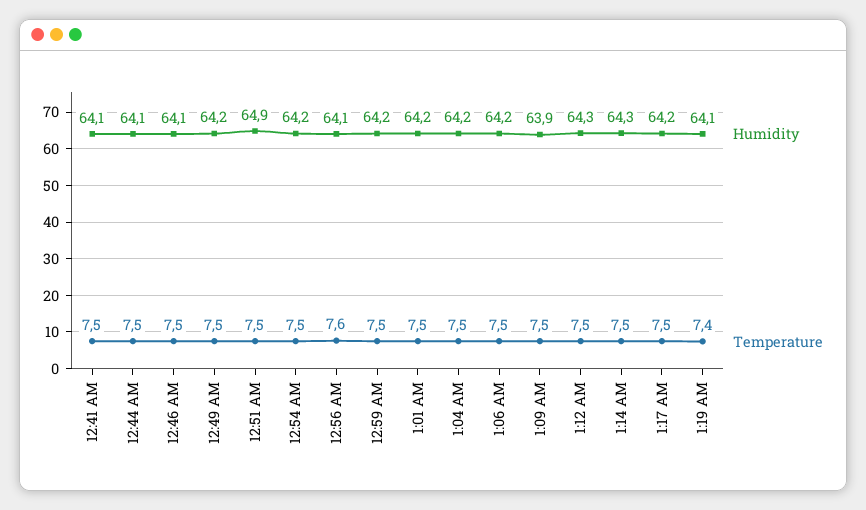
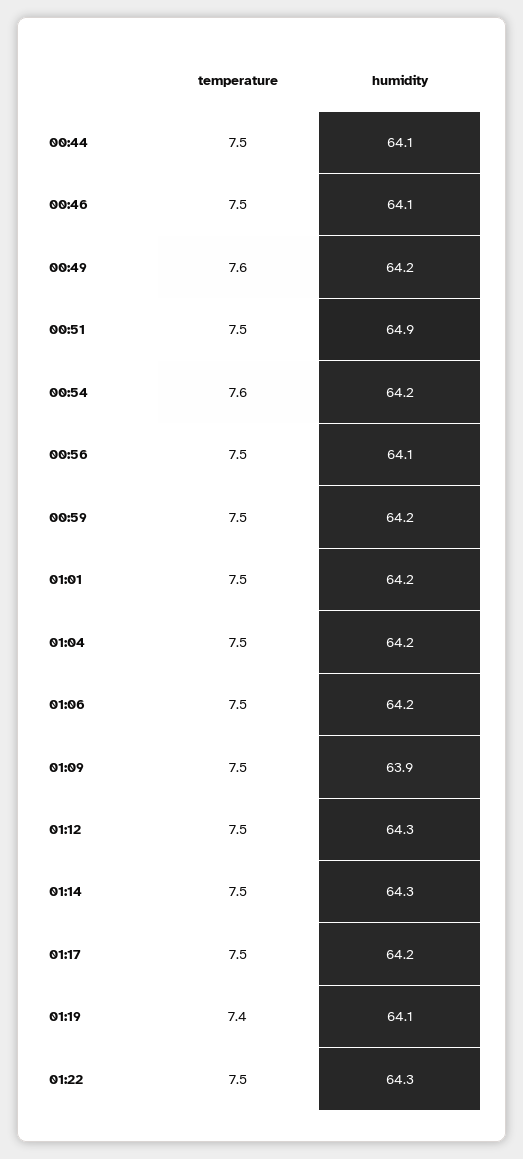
Humidity, 12:41 AM: 64.1 -> none
Temperature, 12:41 AM: 7.5 -> none
Temperature, 12:49 AM: 7.5 -> 7.6
Temperature, 12:54 AM: 7.5 -> 7.6
Temperature, 12:56 AM: 7.6 -> 7.5
Temperature, 01:22: none -> 7.5
Humidity, 01:22: none -> 64.3

